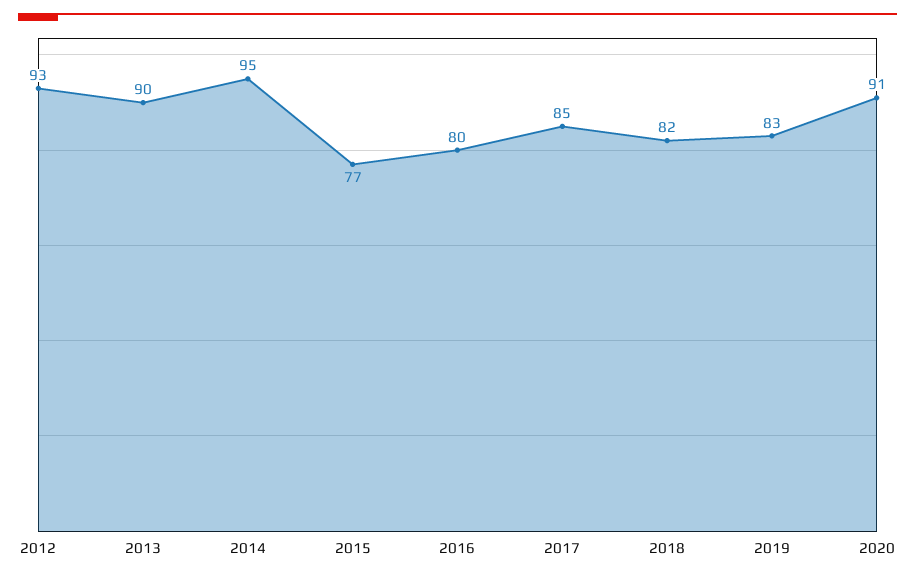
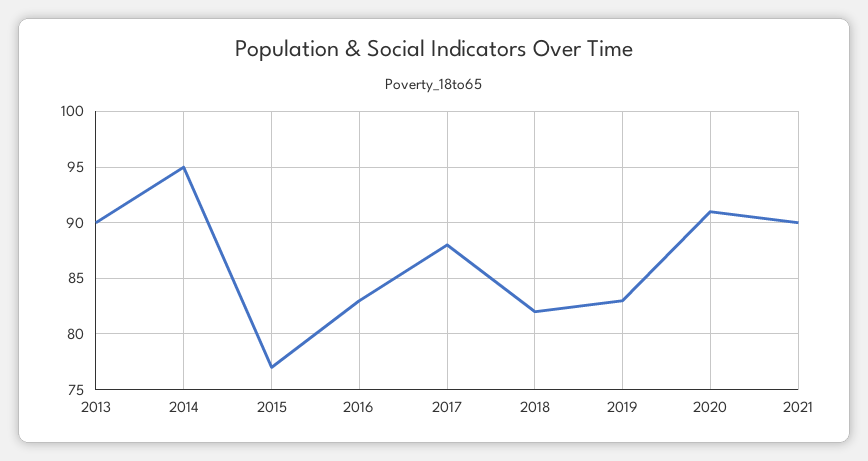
2012: 93 -> none
2016: 80 -> 83
2017: 85 -> 88
2021: none -> 90

